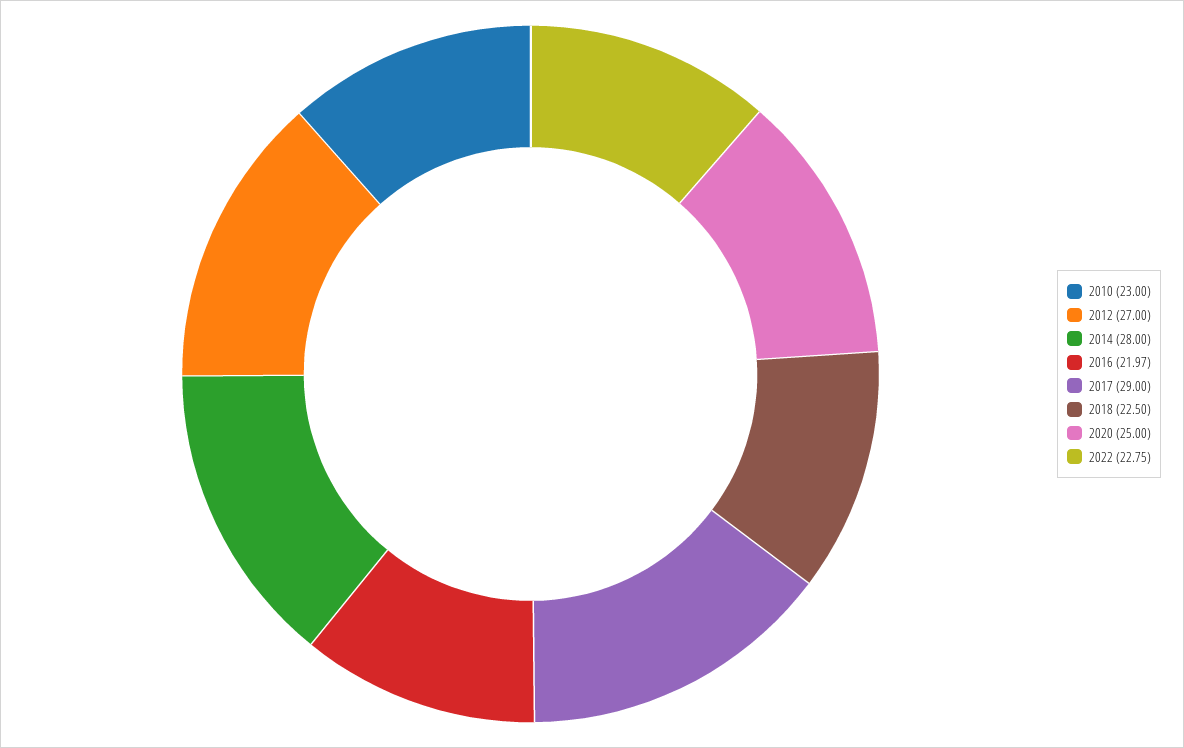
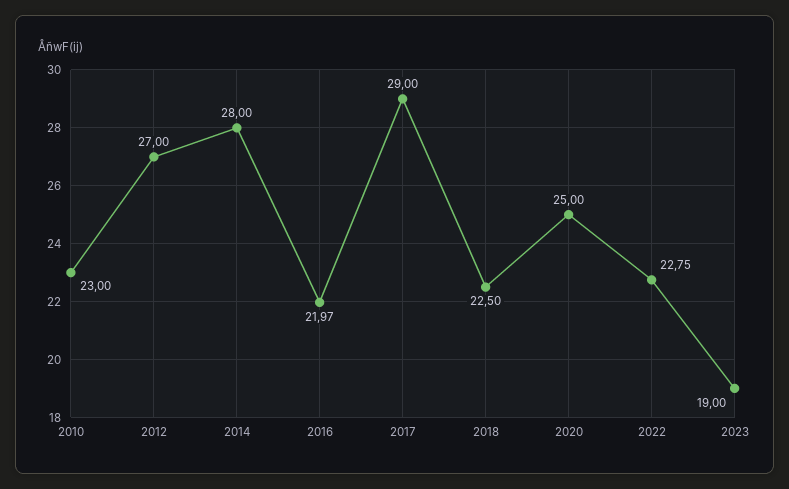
2023: none -> 19

